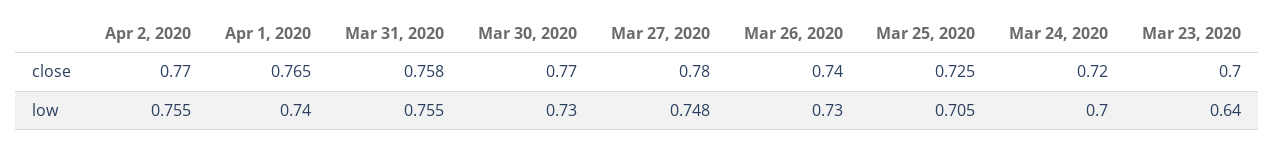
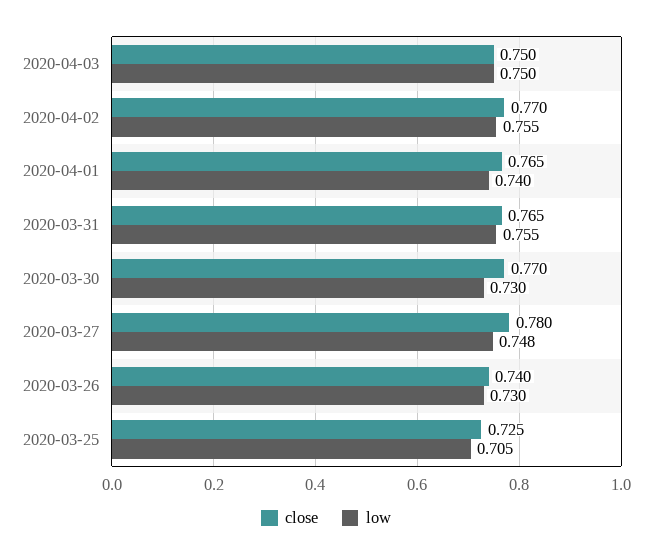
close, Mar 31, 2020: 0.758 -> 0.765
close, Mar 24, 2020: 0.72 -> none
close, Mar 23, 2020: 0.7 -> none
low, Mar 24, 2020: 0.7 -> none
low, Mar 23, 2020: 0.64 -> none
close, 2020-04-03: none -> 0.75
low, 2020-04-03: none -> 0.75

